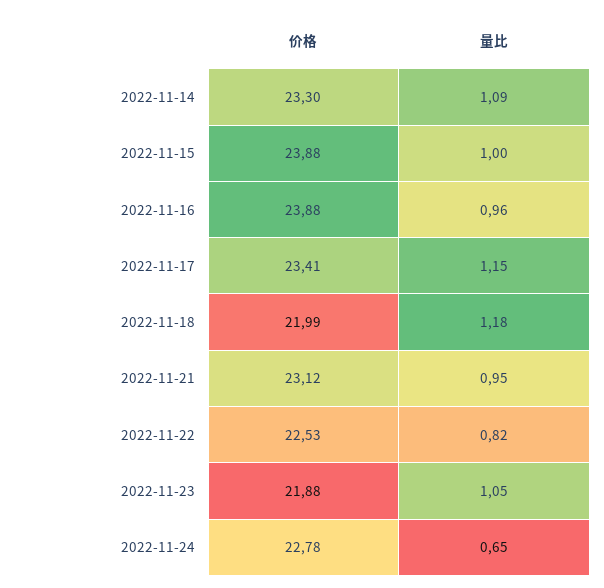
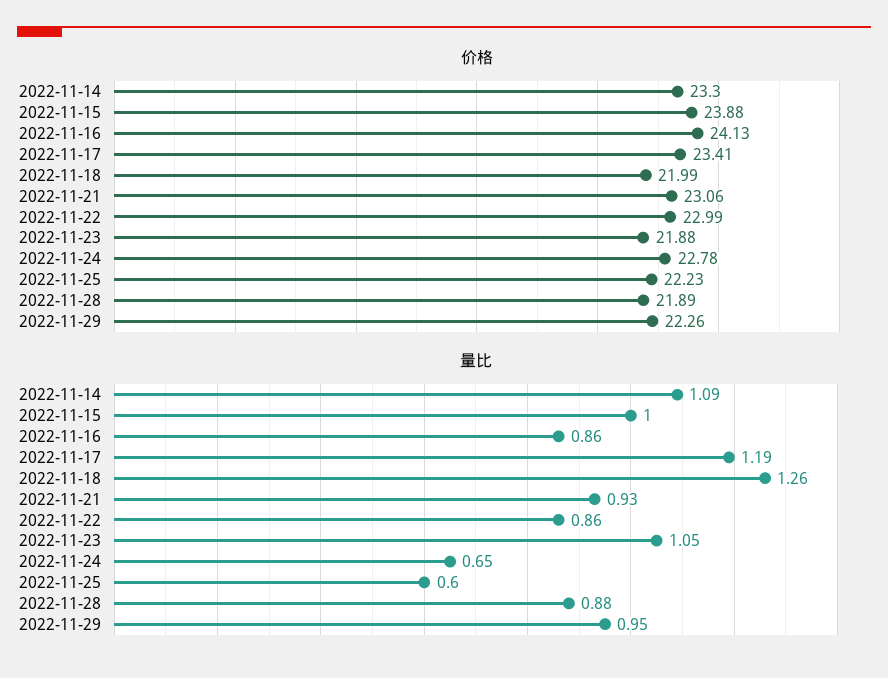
价格, 2022-11-16: 23.88 -> 24.13
量比, 2022-11-16: 0.96 -> 0.86
量比, 2022-11-17: 1.15 -> 1.19
量比, 2022-11-18: 1.18 -> 1.26
价格, 2022-11-21: 23.12 -> 23.06
量比, 2022-11-21: 0.95 -> 0.93
价格, 2022-11-22: 22.53 -> 22.99
量比, 2022-11-22: 0.82 -> 0.86
价格, 2022-11-25: none -> 22.23
价格, 2022-11-28: none -> 21.89
价格, 2022-11-29: none -> 22.26
量比, 2022-11-25: none -> 0.6
量比, 2022-11-28: none -> 0.88
量比, 2022-11-29: none -> 0.95

